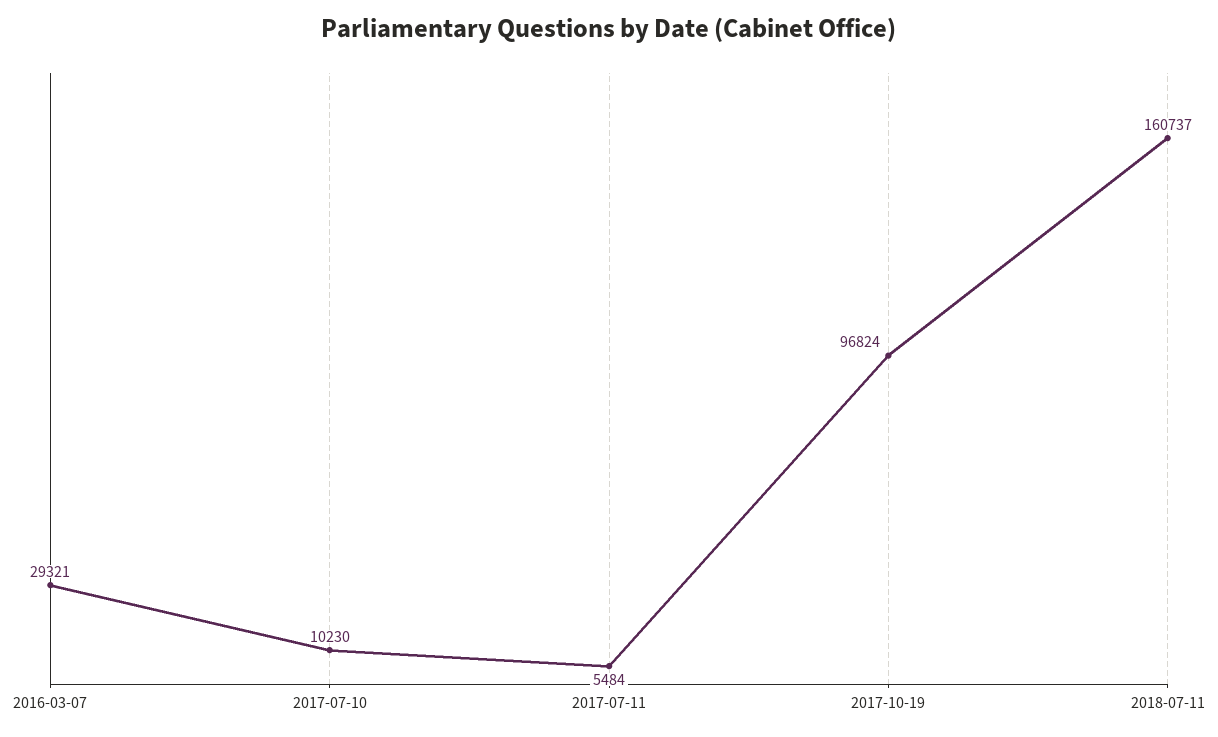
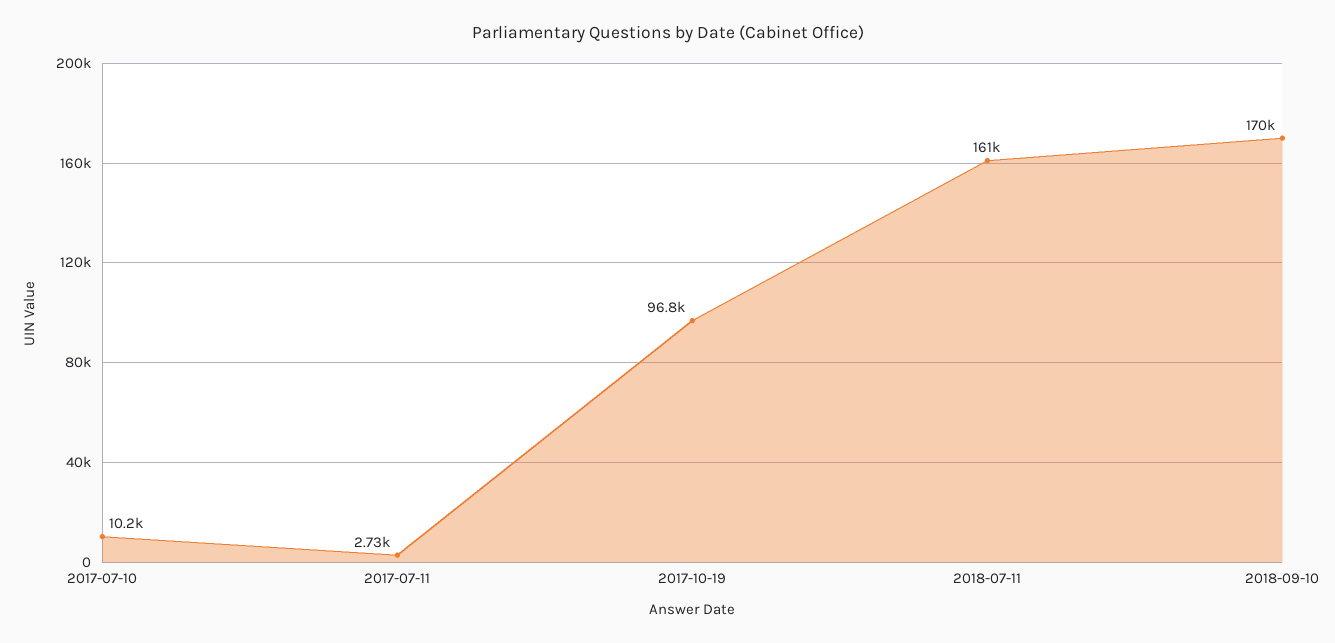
2016-03-07: 29321 -> none
2017-07-11: 5484 -> 2730
2018-09-10: none -> 170000

